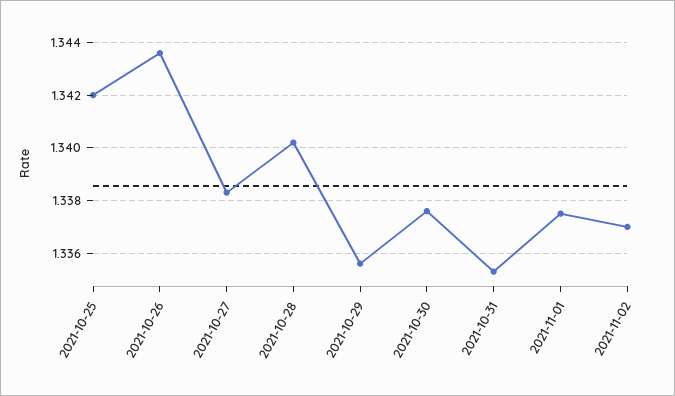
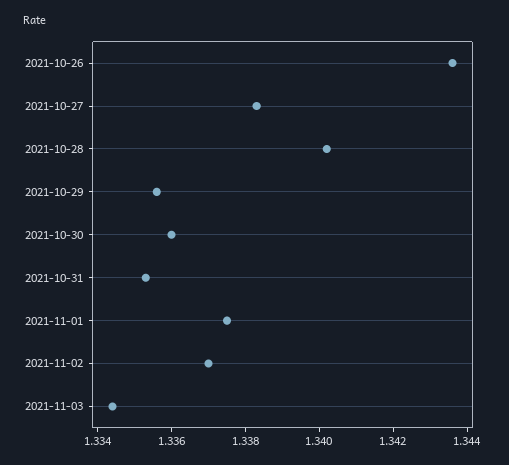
2021-10-25: 1.342 -> none
2021-10-30: 1.3375 -> 1.336
2021-11-03: none -> 1.3345

